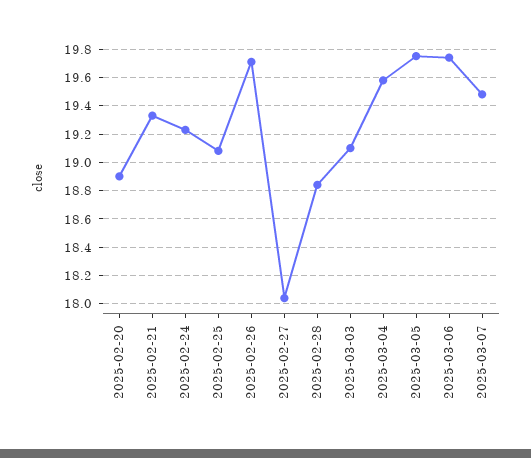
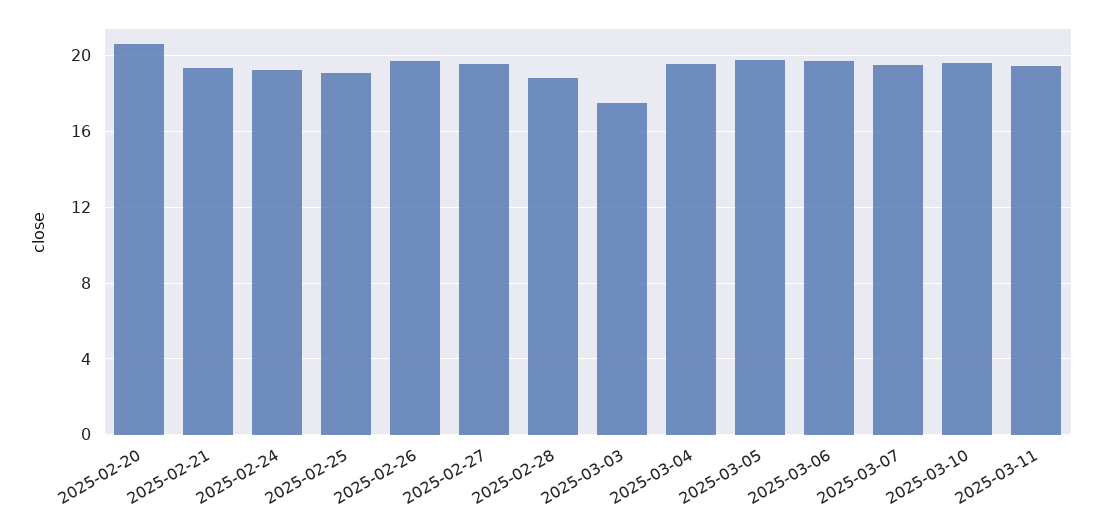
2025-02-20: 18.9 -> 20.5
2025-02-27: 18.05 -> 19.5
2025-03-03: 19.1 -> 17.5
2025-03-10: none -> 19.5
2025-03-11: none -> 19.5

